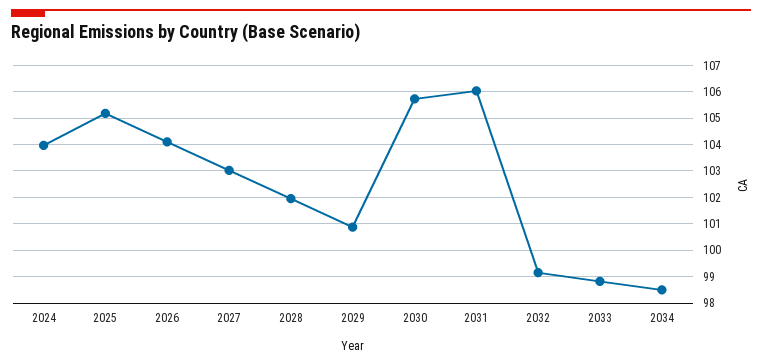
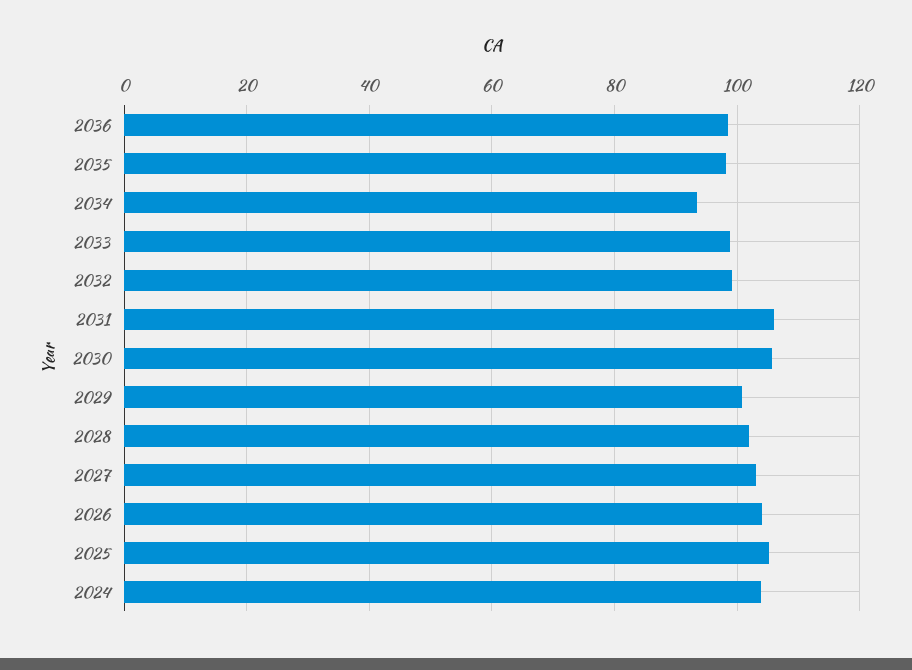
2034: 98.5 -> 94
2036: none -> 98
2035: none -> 98

